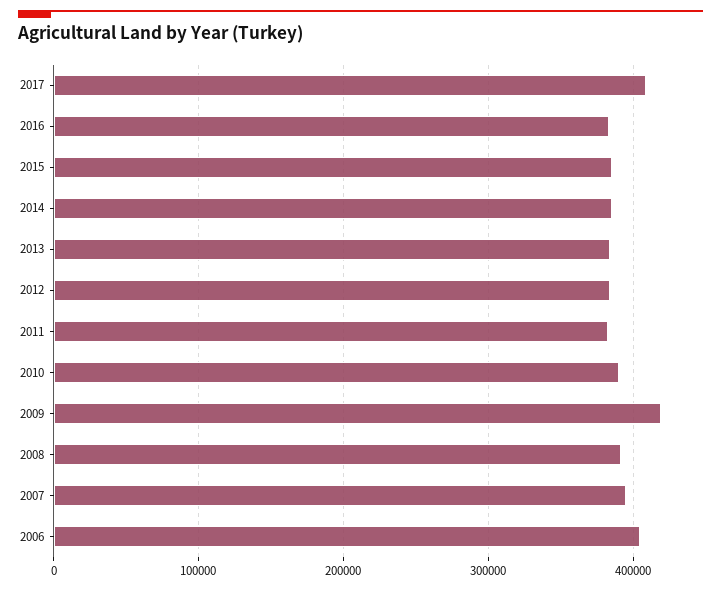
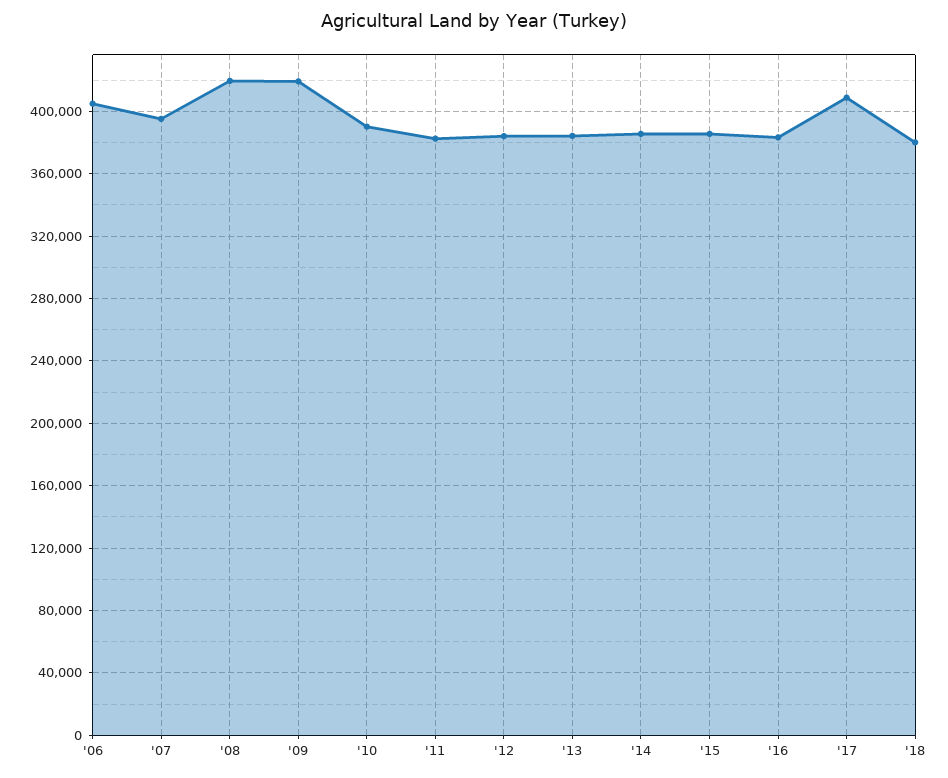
2008: 390000 -> 420000
'18: none -> 380000

